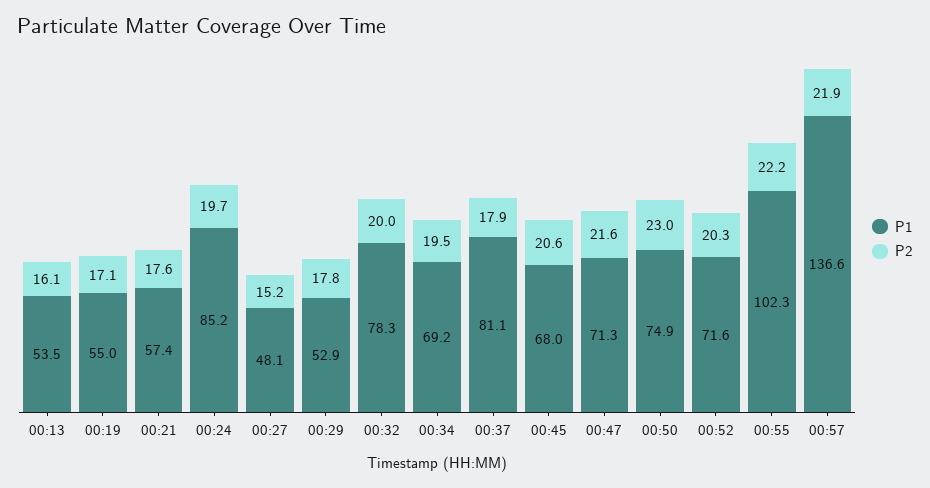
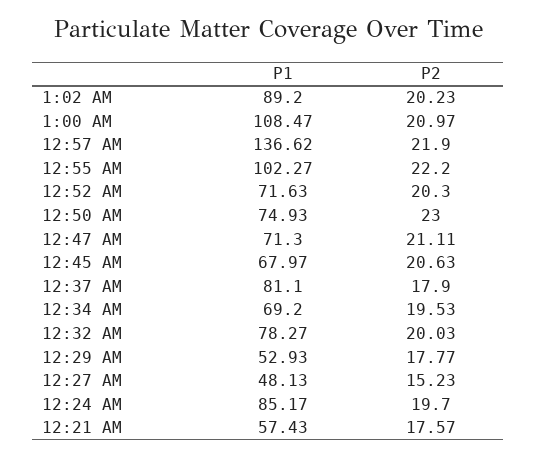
P1, 00:13: 53.5 -> none
P2, 00:13: 16.1 -> none
P1, 00:19: 55 -> none
P2, 00:19: 17.1 -> none
P2, 00:47: 21.6 -> 21.11
P1, 1:02 AM: none -> 89.2
P2, 1:02 AM: none -> 20.23
P1, 1:00 AM: none -> 108.47
P2, 1:00 AM: none -> 20.97

